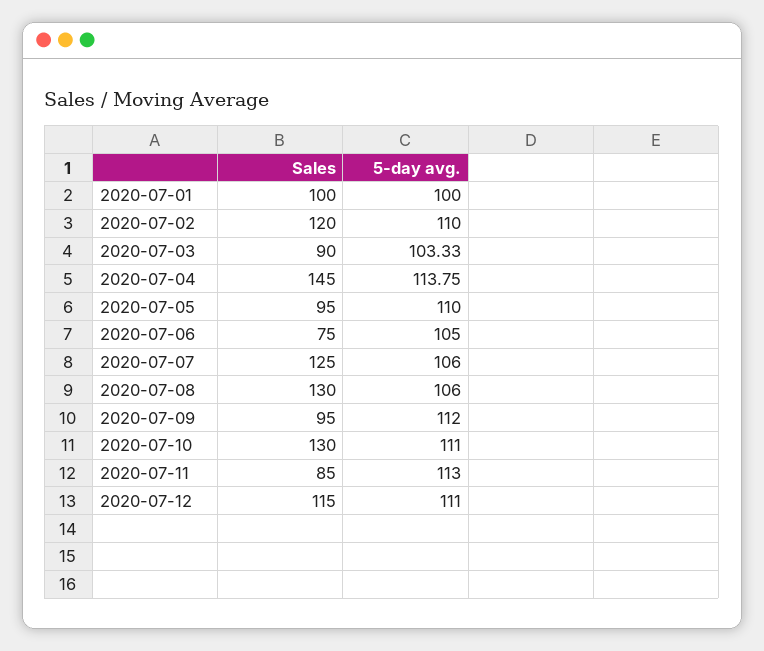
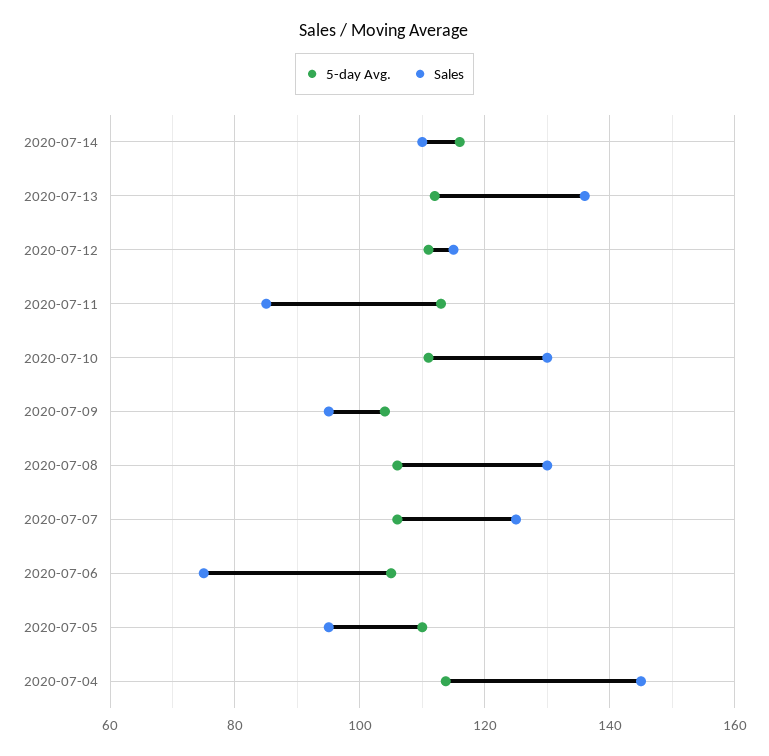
Sales, 2020-07-01: 100 -> none
5-day avg., 2020-07-01: 100 -> none
Sales, 2020-07-02: 120 -> none
5-day avg., 2020-07-02: 110 -> none
Sales, 2020-07-03: 90 -> none
5-day avg., 2020-07-03: 103.33 -> none
5-day avg., 2020-07-09: 112 -> 104
5-day avg., 2020-07-14: none -> 116
Sales, 2020-07-14: none -> 110
5-day avg., 2020-07-13: none -> 112
Sales, 2020-07-13: none -> 136

